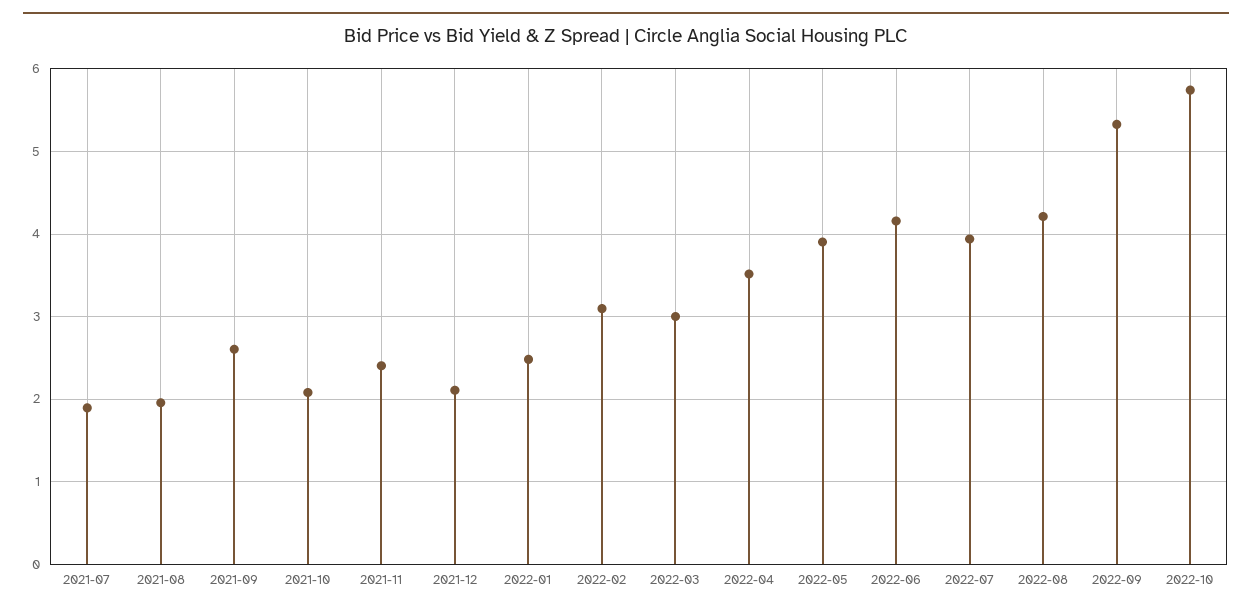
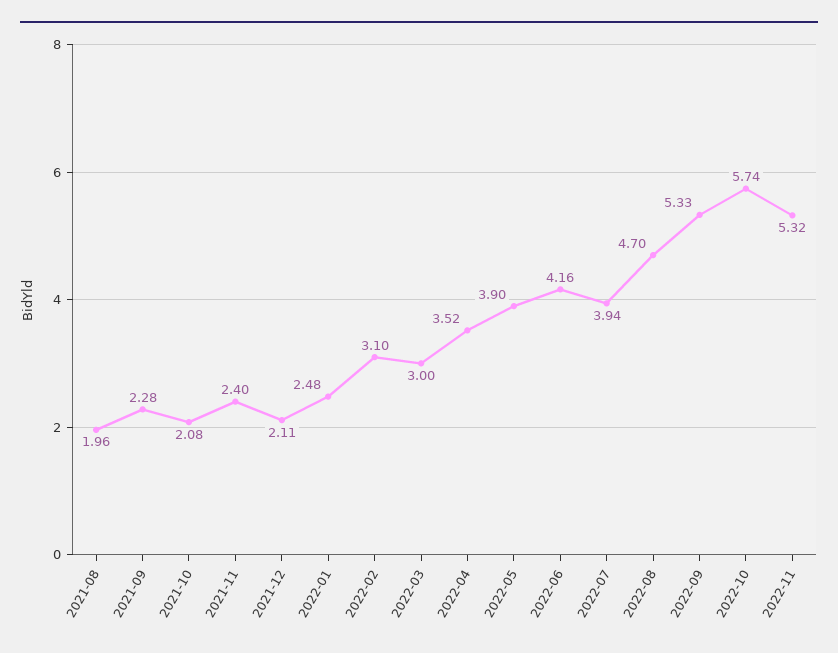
2021-07: 1.9 -> none
2021-09: 2.6 -> 2.28
2022-08: 4.2 -> 4.7
2022-11: none -> 5.32

